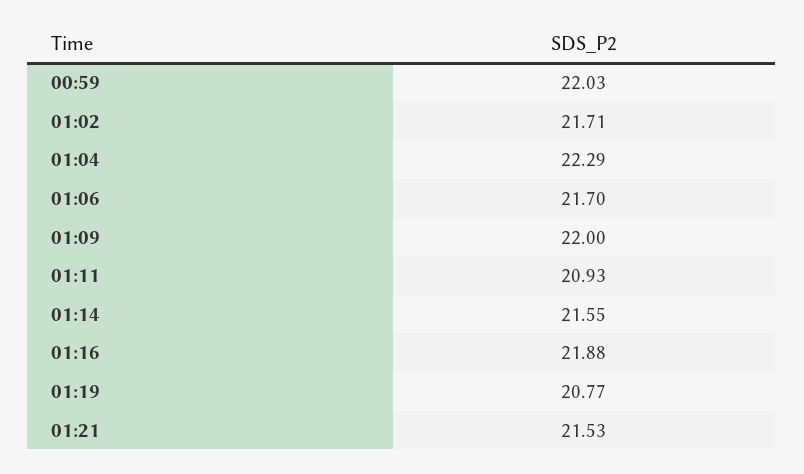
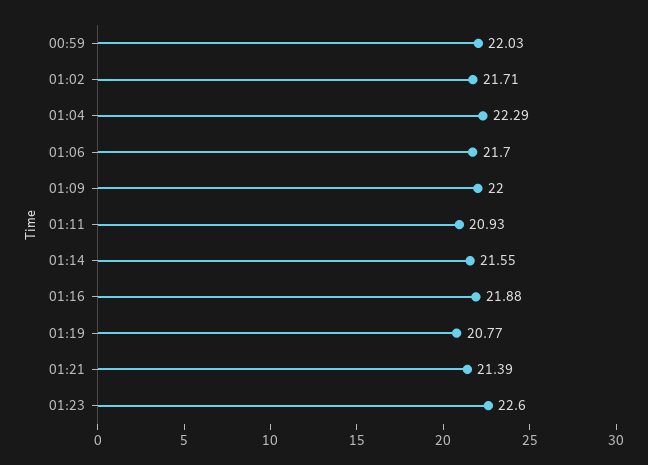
01:21: 21.53 -> 21.39
01:23: none -> 22.6

